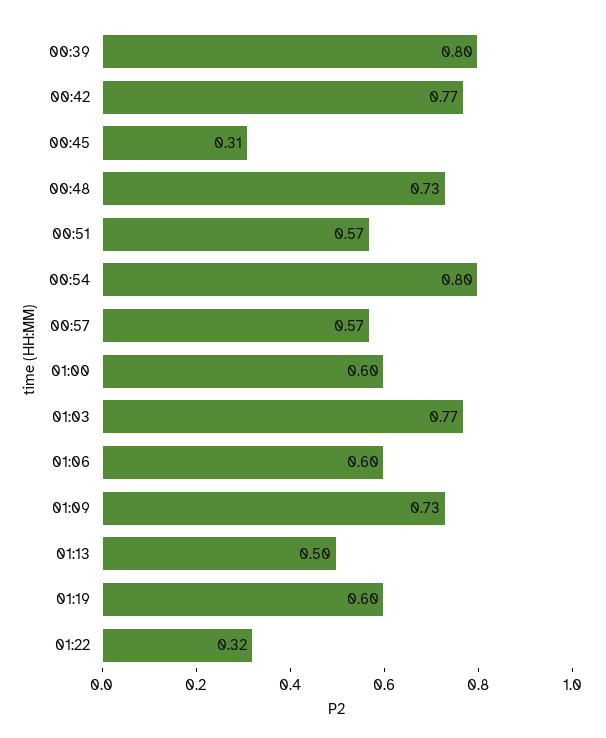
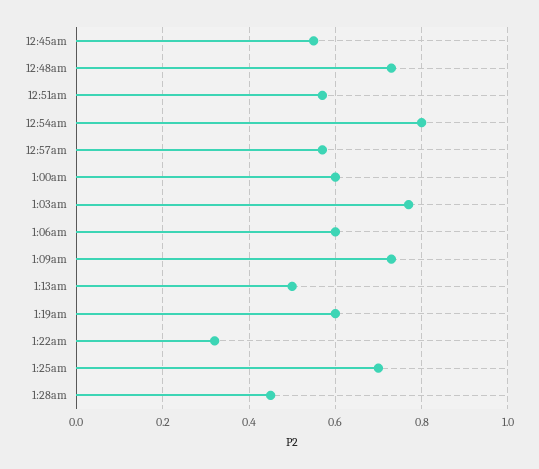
00:39: 0.8 -> none
00:42: 0.77 -> none
00:45: 0.31 -> 0.55
1:25am: none -> 0.7
1:28am: none -> 0.45

